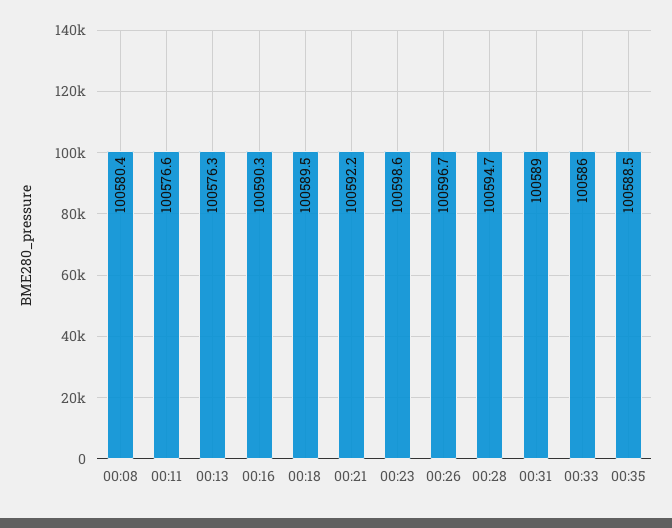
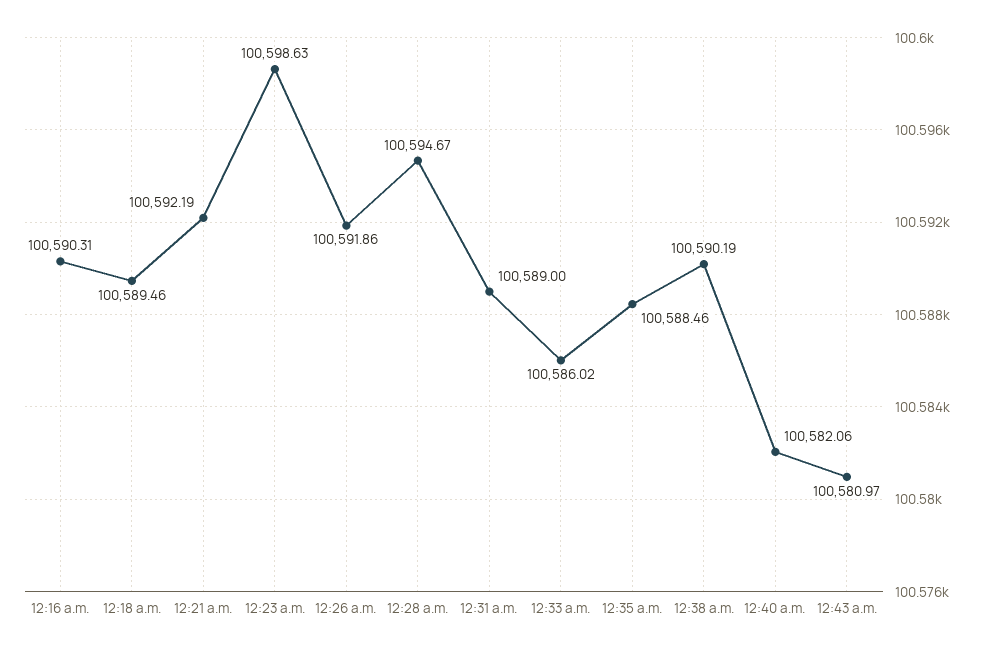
00:08: 100580.4 -> none
00:11: 100576.6 -> none
00:13: 100576.3 -> none
00:26: 100596.7 -> 100591.86
12:38 a.m.: none -> 100590.19
12:40 a.m.: none -> 100582.06
12:43 a.m.: none -> 100580.97

